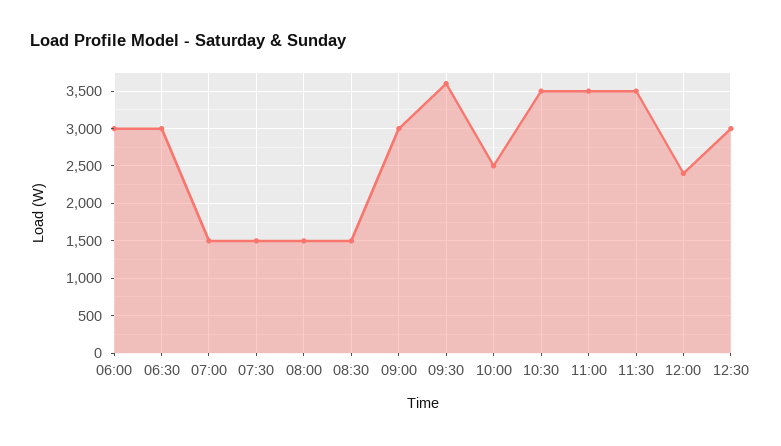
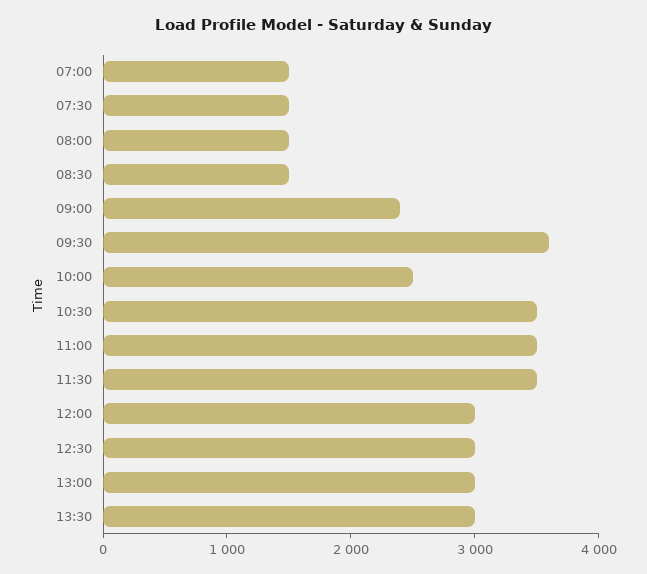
06:00: 3000 -> none
06:30: 3000 -> none
09:00: 3000 -> 2400
12:00: 2400 -> 3000
13:00: none -> 3000
13:30: none -> 3000

